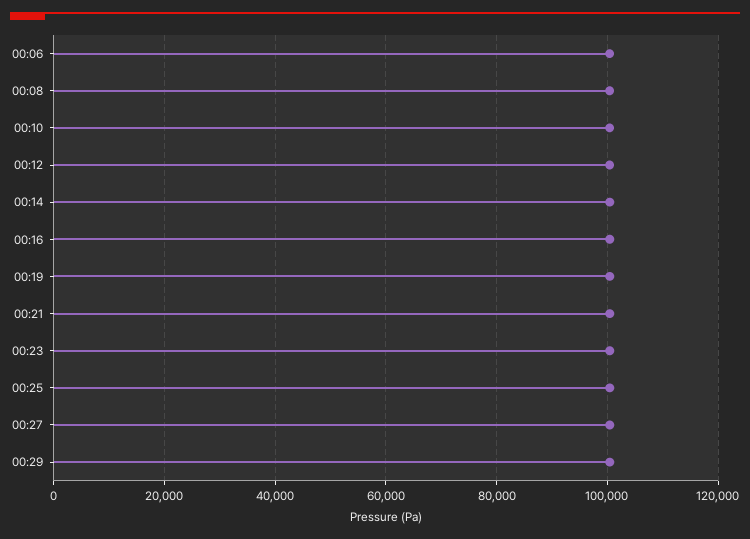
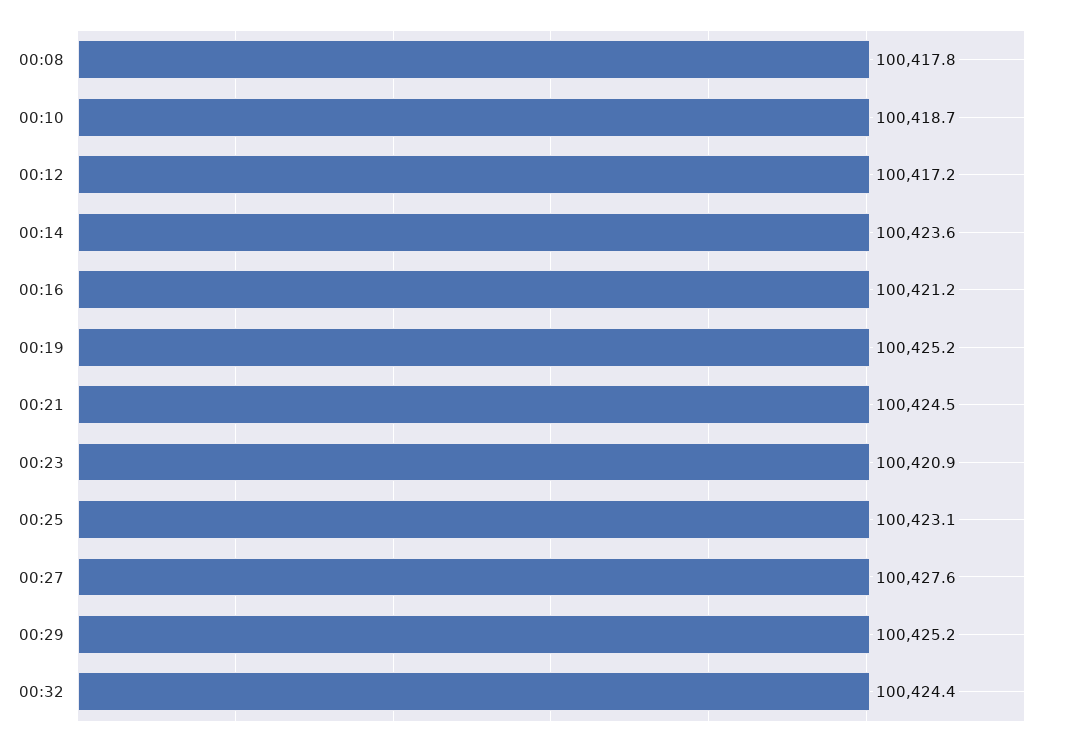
00:06: 100000 -> none
00:32: none -> 100424.4

